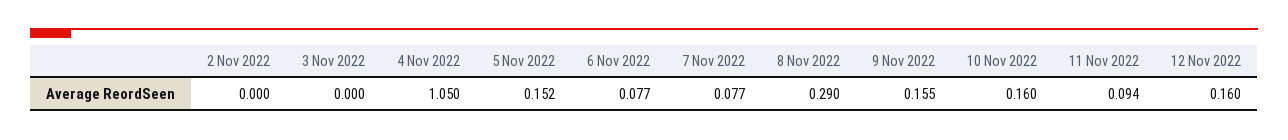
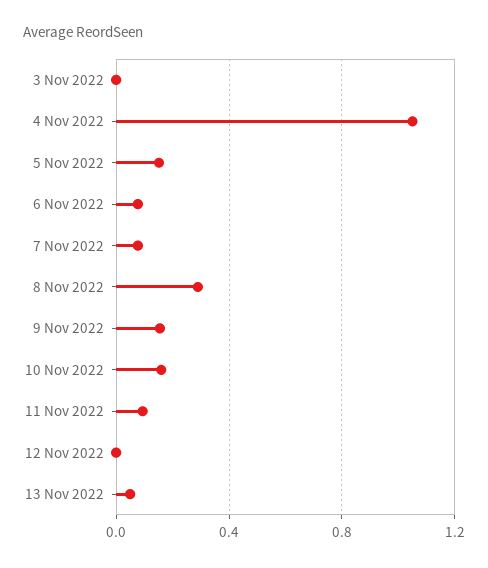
2 Nov 2022: 0 -> none
12 Nov 2022: 0.16 -> 0
13 Nov 2022: none -> 0.05

